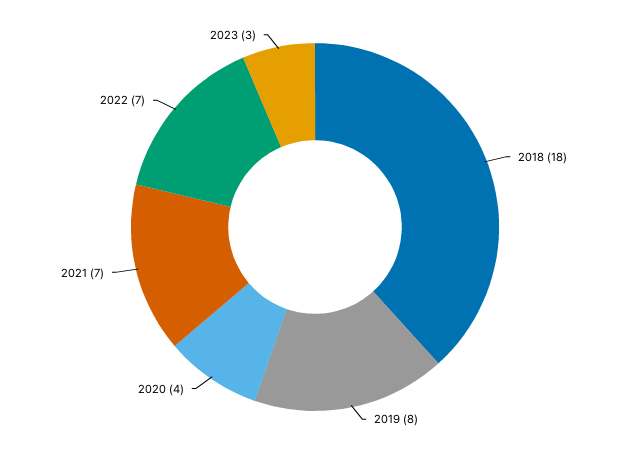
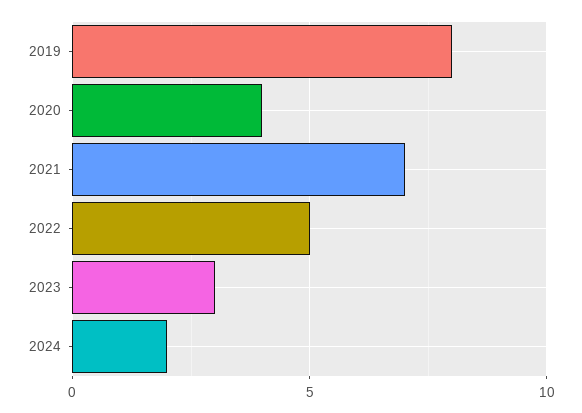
2018: 18 -> none
2022: 7 -> 5
2024: none -> 2

